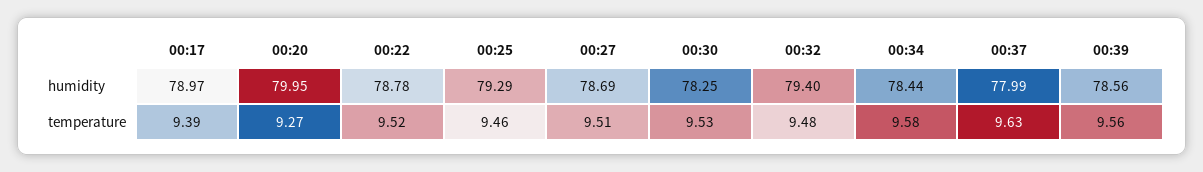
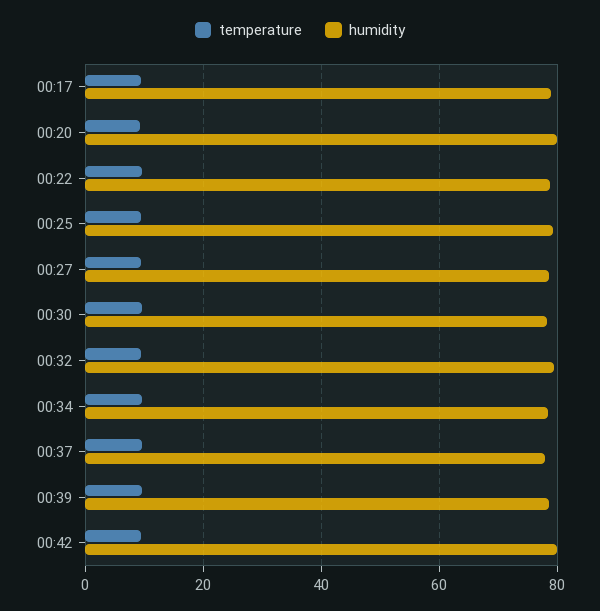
temperature, 00:42: none -> 10
humidity, 00:42: none -> 80

